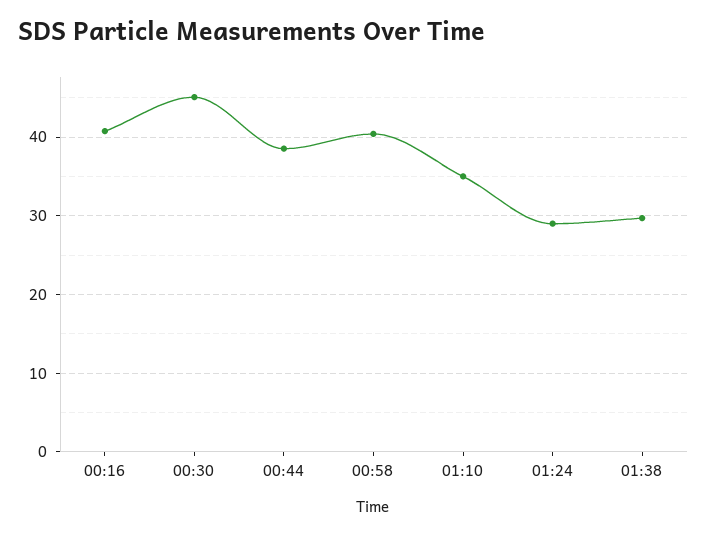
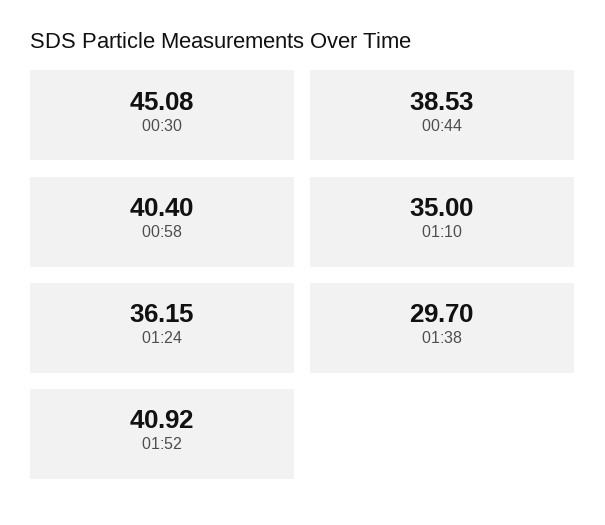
00:16: 41 -> none
01:24: 29 -> 36.15
01:52: none -> 40.92

